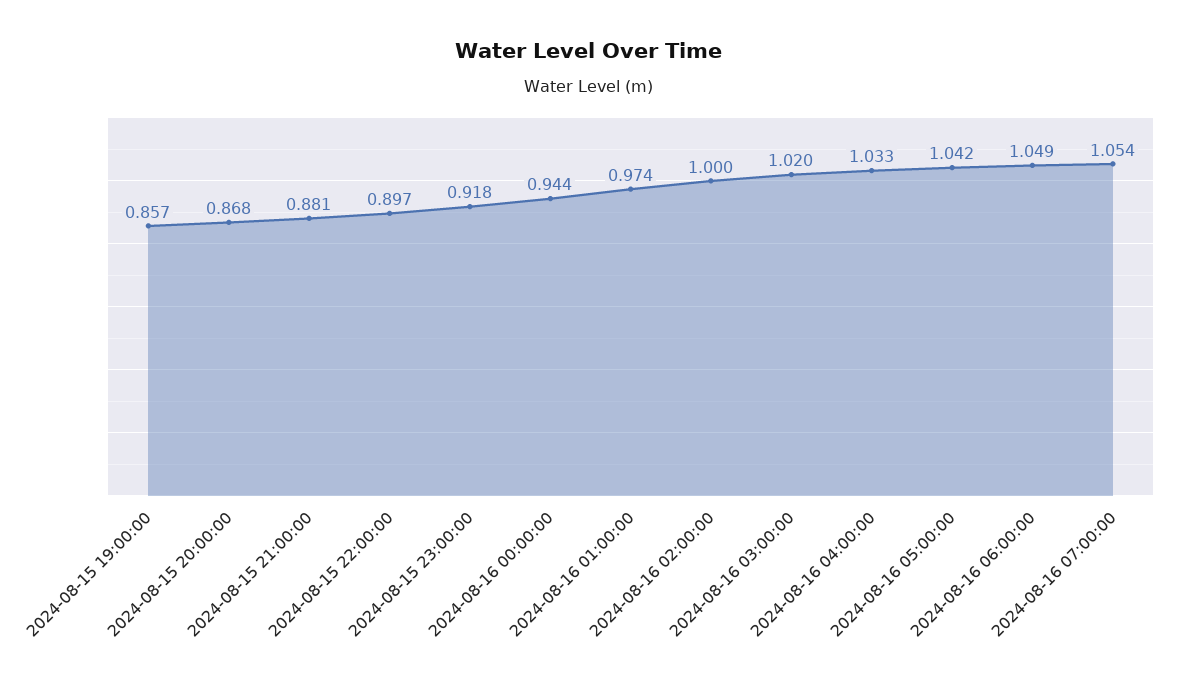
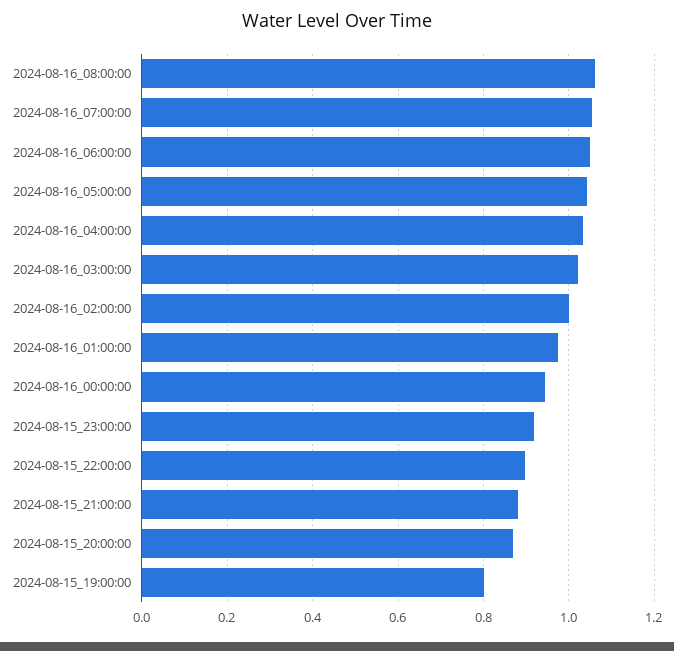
2024-08-15 19:00:00: 0.857 -> 0.8
2024-08-16_08:00:00: none -> 1.06

